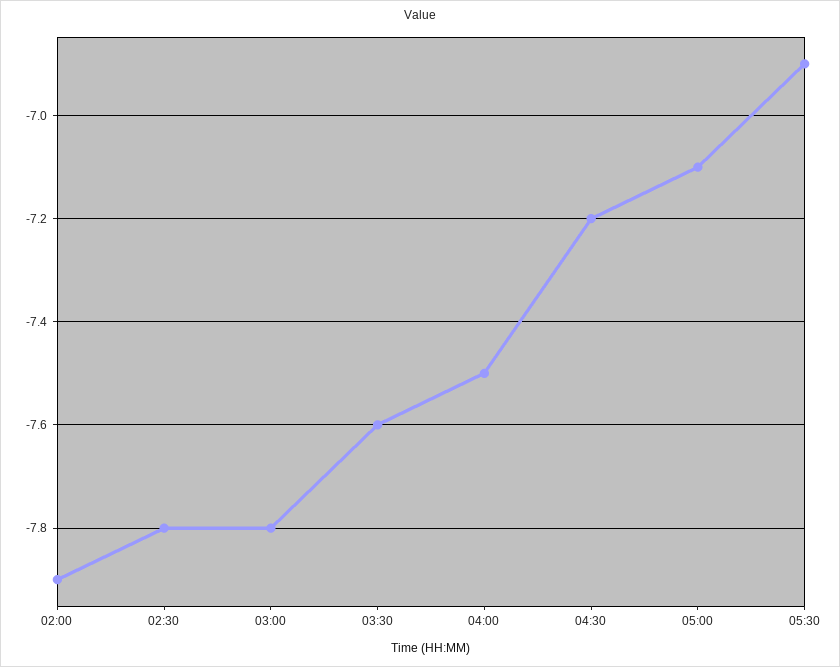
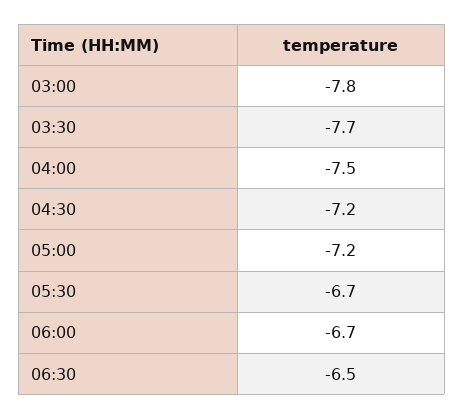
02:00: -7.9 -> none
02:30: -7.8 -> none
03:30: -7.6 -> -7.7
05:00: -7.1 -> -7.2
05:30: -6.9 -> -6.7
06:00: none -> -6.7
06:30: none -> -6.5

